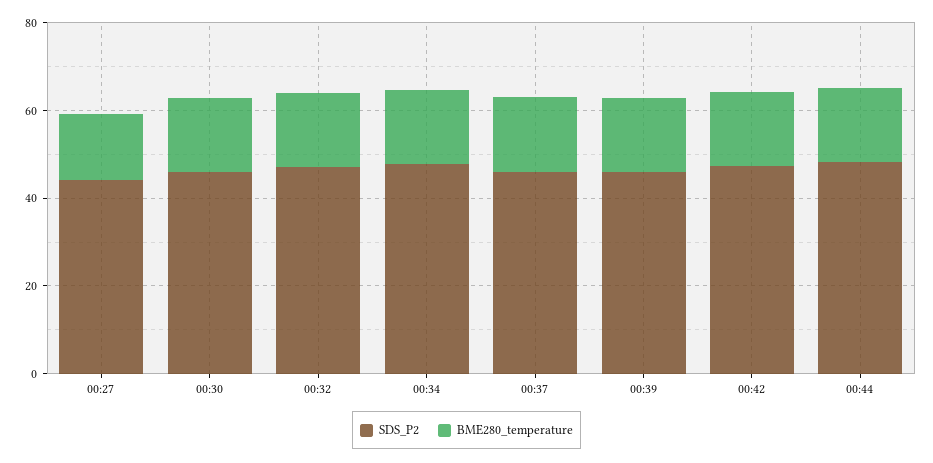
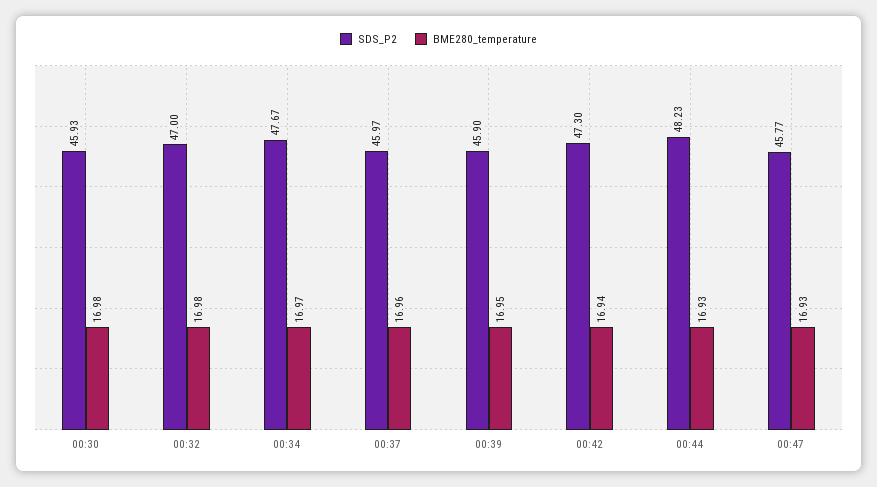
SDS_P2, 00:27: 45 -> none
BME280_temperature, 00:27: 15 -> none
SDS_P2, 00:47: none -> 45.77
BME280_temperature, 00:47: none -> 16.93

